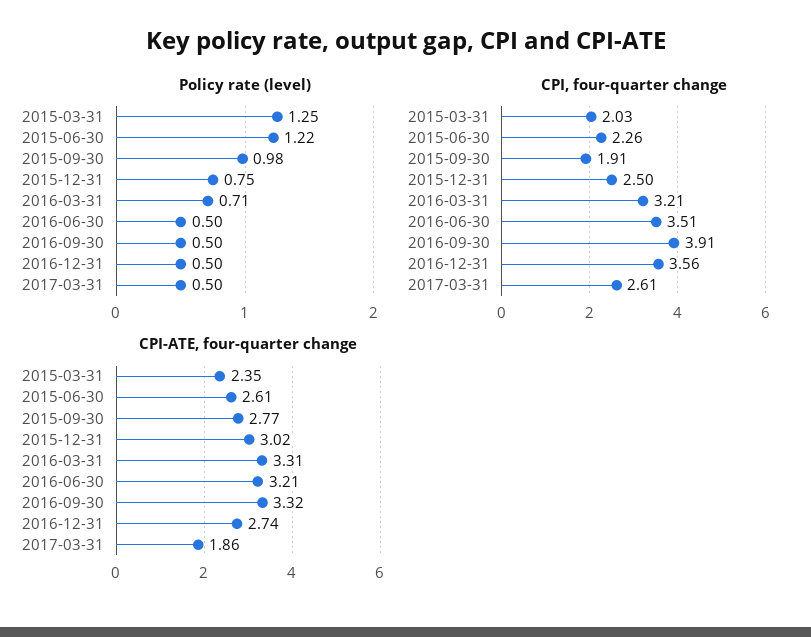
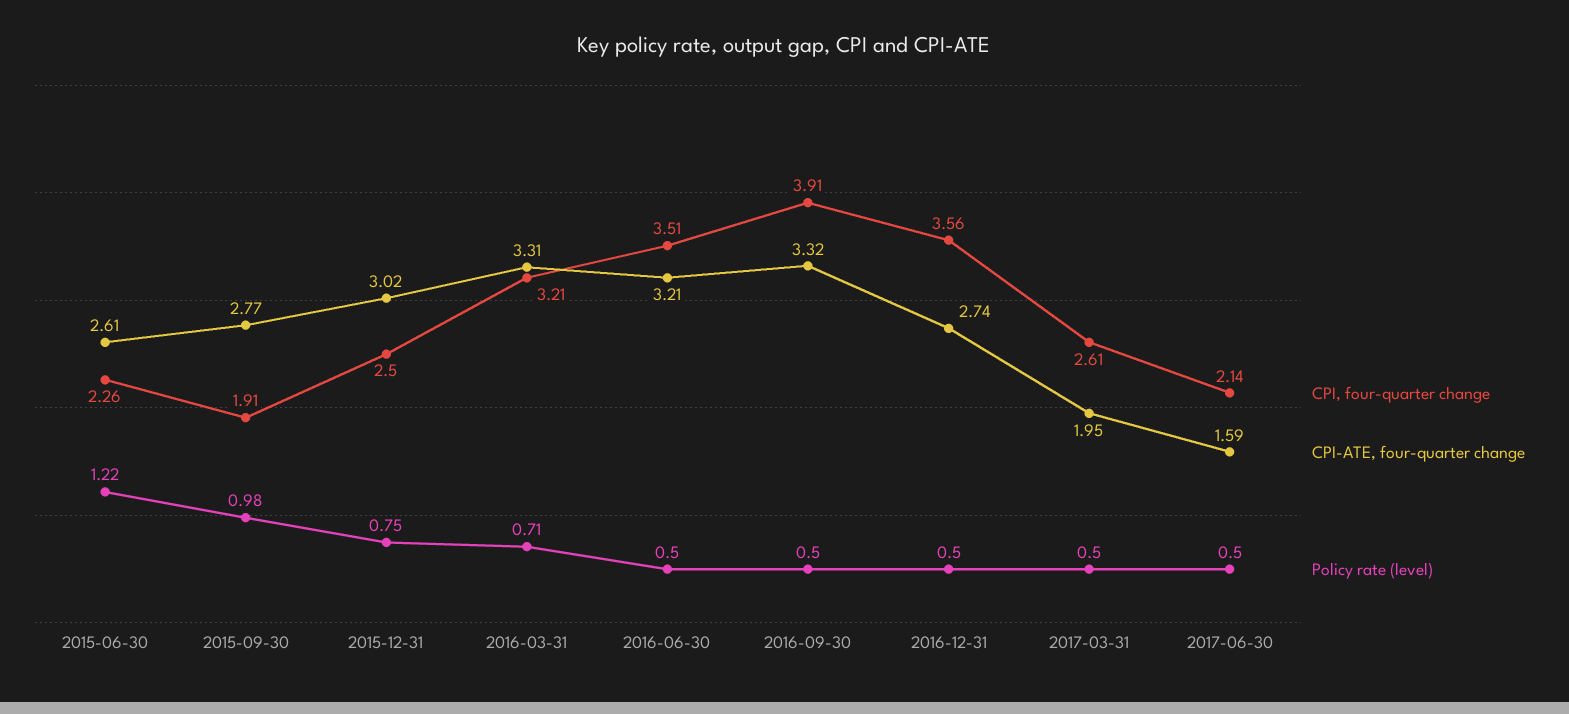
Policy rate (level), 2015-03-31: 1.25 -> none
CPI, four-quarter change, 2015-03-31: 2.03 -> none
CPI-ATE, four-quarter change, 2015-03-31: 2.35 -> none
CPI-ATE, four-quarter change, 2017-03-31: 1.86 -> 1.95
CPI, four-quarter change, 2017-06-30: none -> 2.14
CPI-ATE, four-quarter change, 2017-06-30: none -> 1.59
Policy rate (level), 2017-06-30: none -> 0.5

